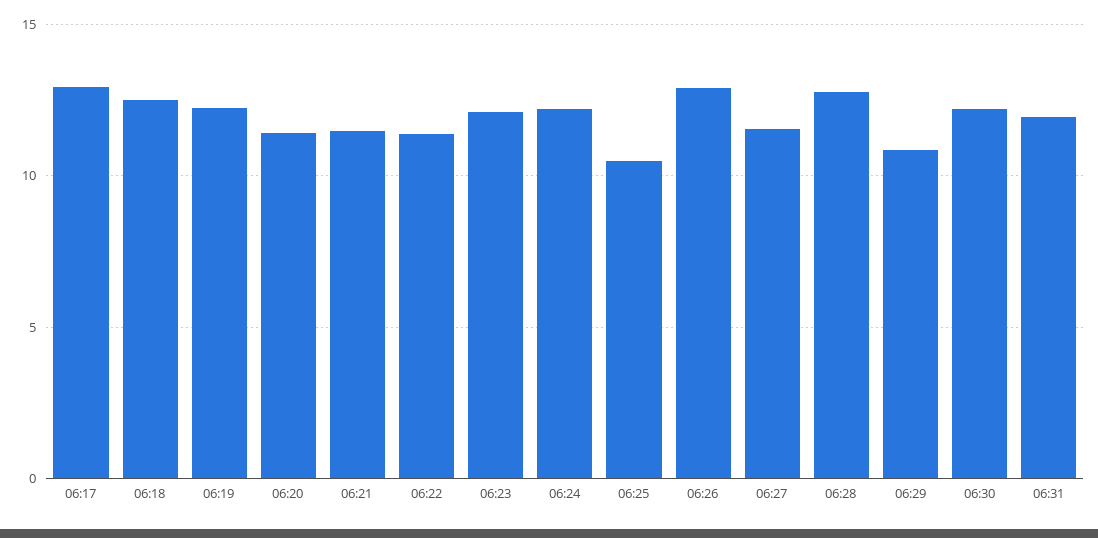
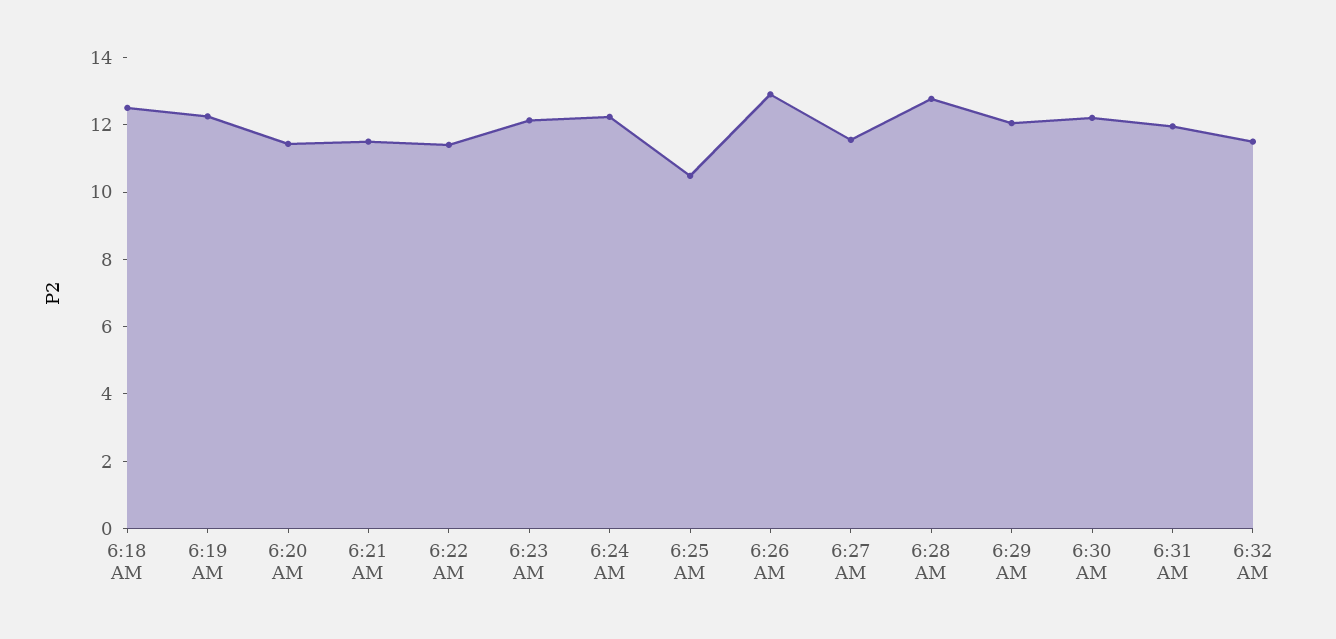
06:17: 13 -> none
06:29: 11 -> 12
6:32 AM: none -> 11.5

